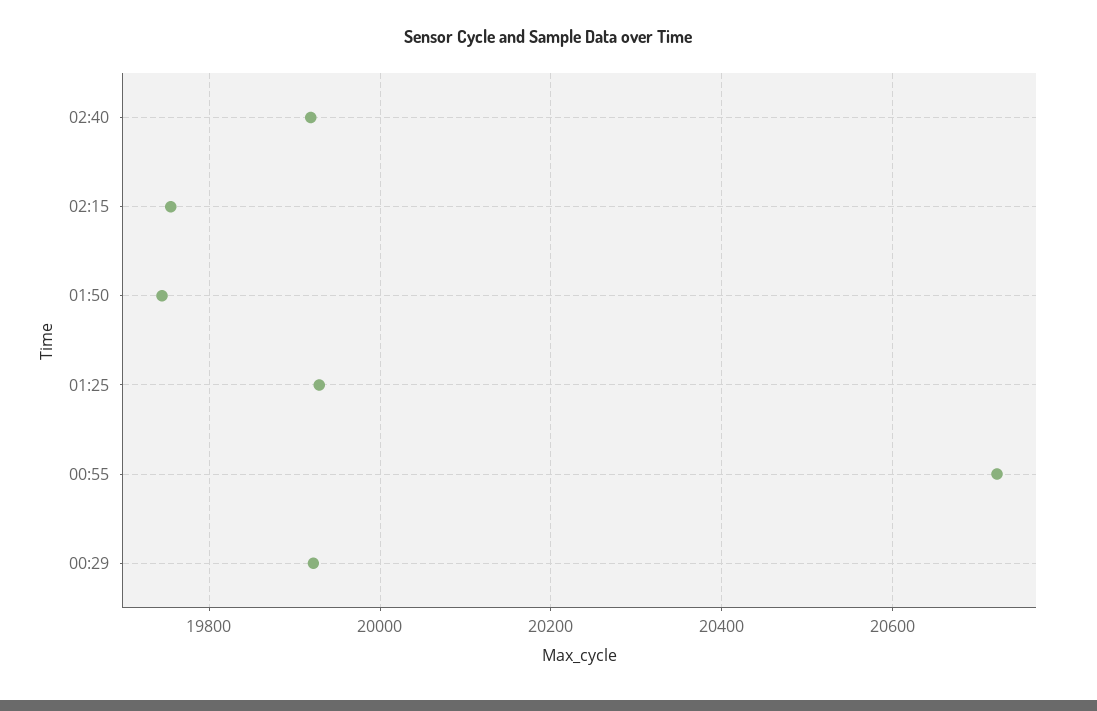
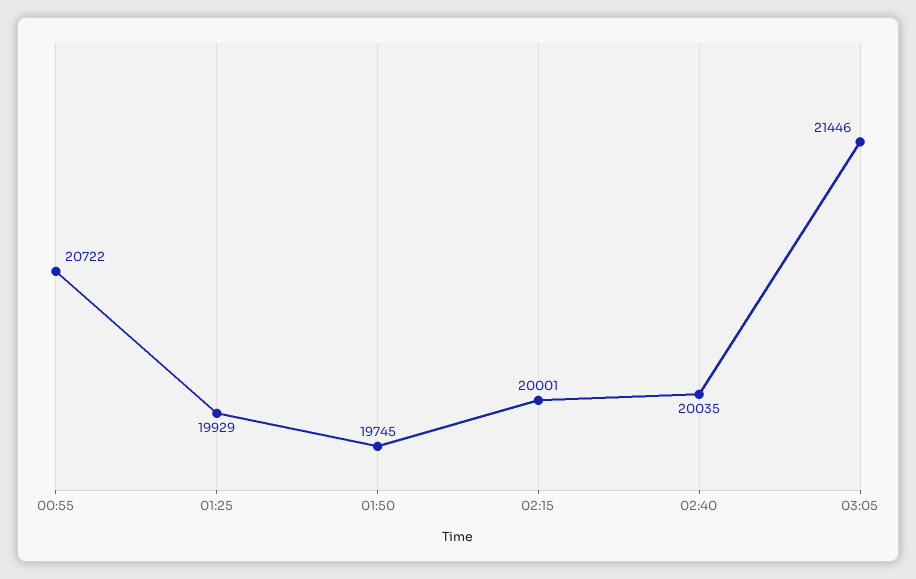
02:40: 19920 -> 20035
02:15: 19760 -> 20001
00:29: 19920 -> none
03:05: none -> 21446

